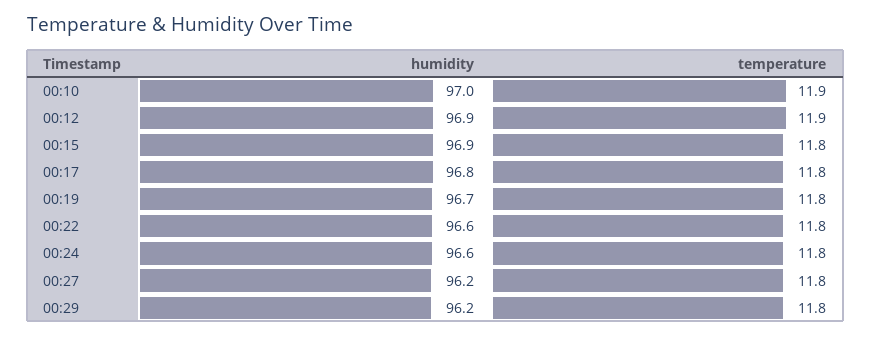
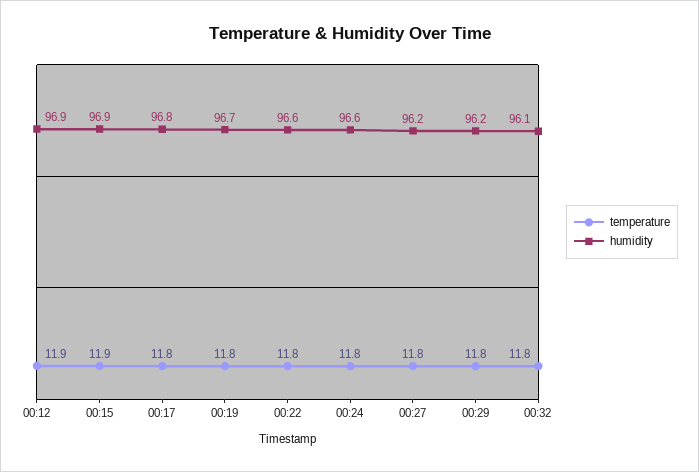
humidity, 00:10: 97 -> none
temperature, 00:10: 11.9 -> none
temperature, 00:15: 11.8 -> 11.9
temperature, 00:32: none -> 11.8
humidity, 00:32: none -> 96.1

